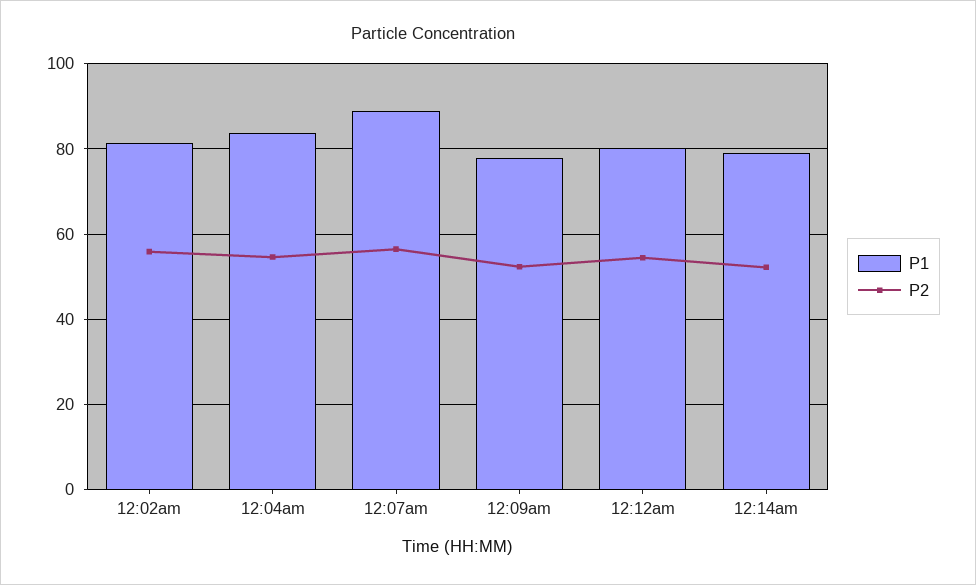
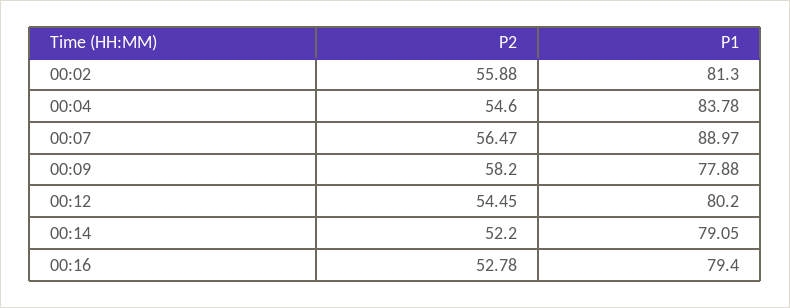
P2, 12:09am: 52 -> 58.2
P2, 00:16: none -> 52.78
P1, 00:16: none -> 79.4

